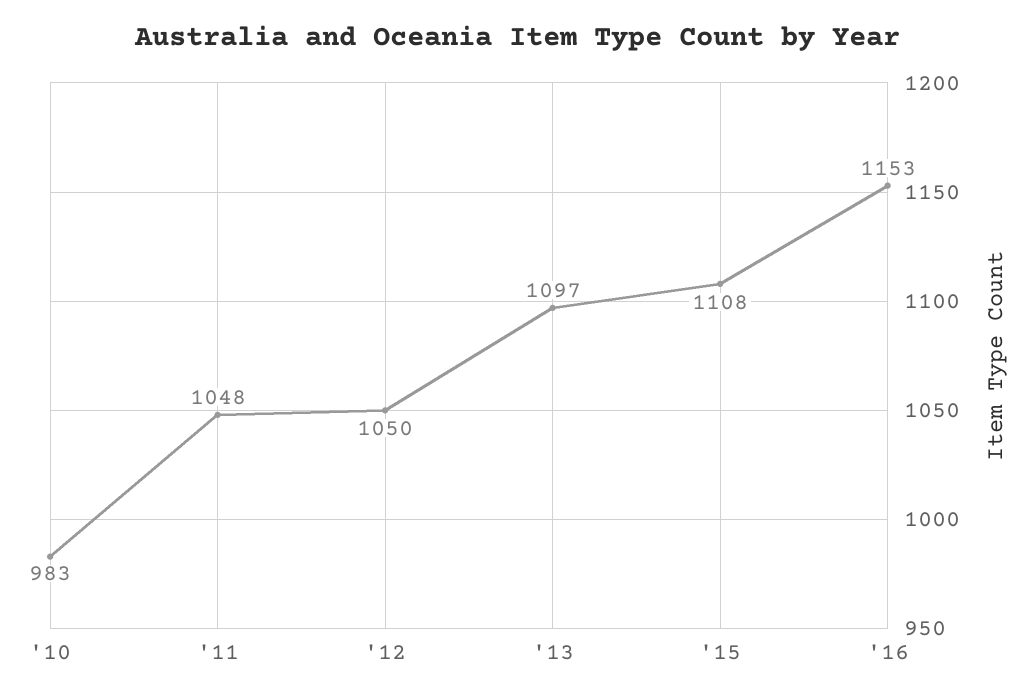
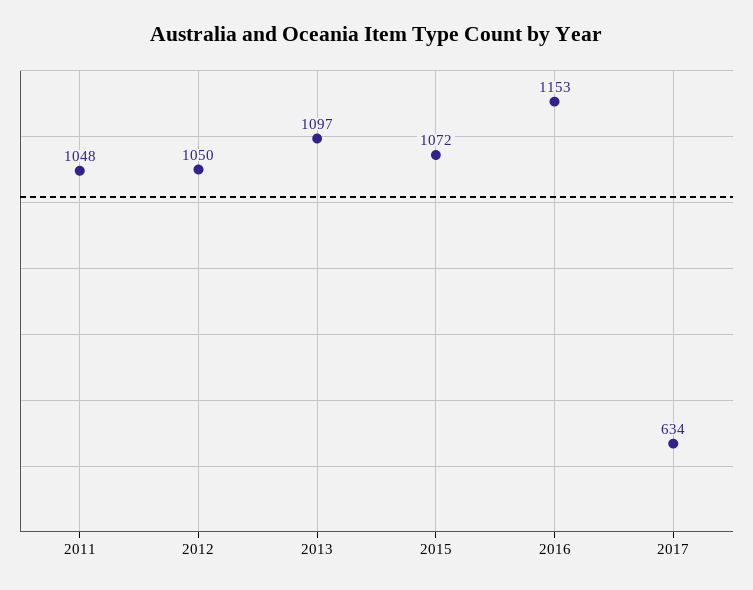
'10: 983 -> none
'15: 1108 -> 1072
2017: none -> 634

